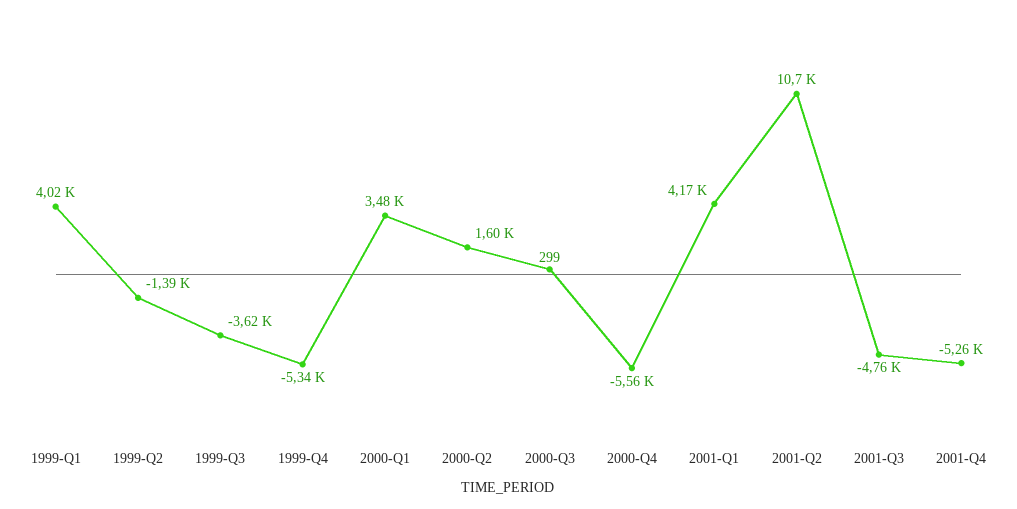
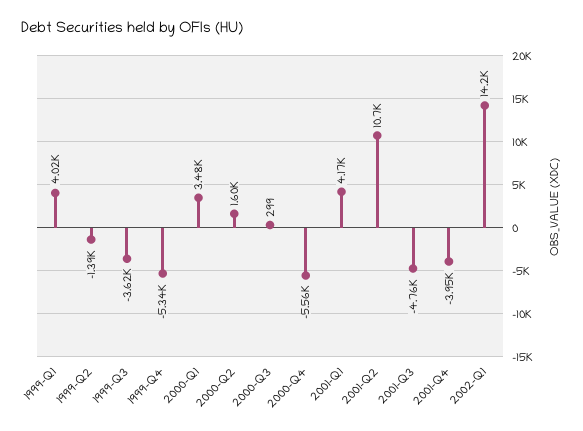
2001-Q4: -5260 -> -3950
2002-Q1: none -> 14200

